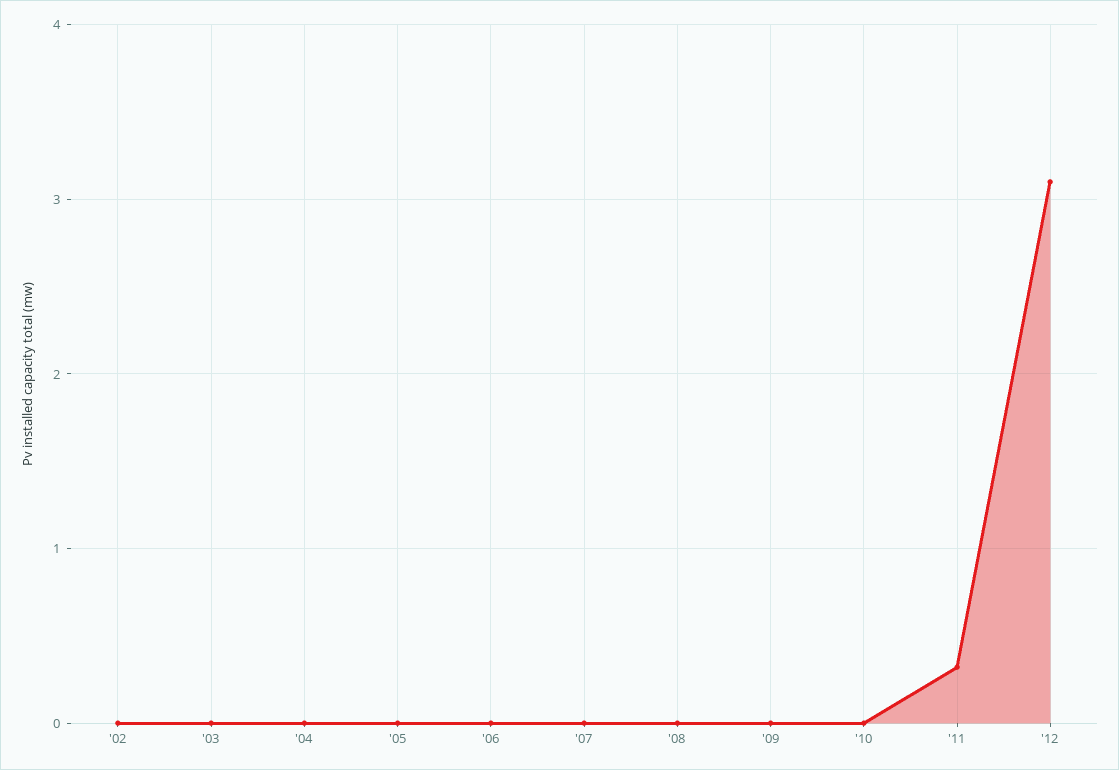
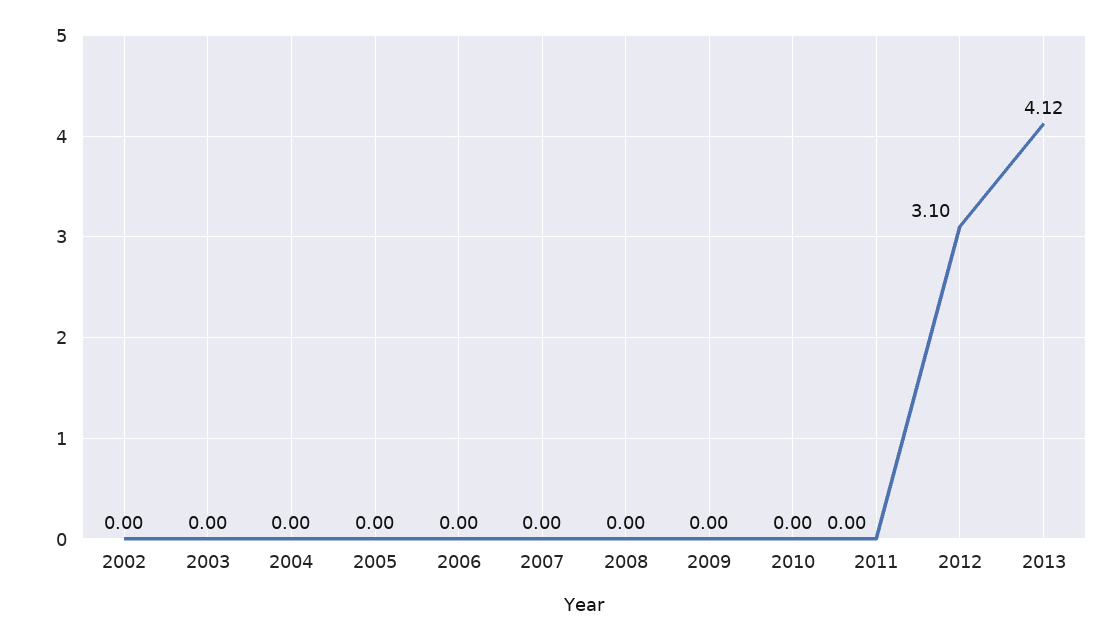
'11: 0.3 -> 0
2013: none -> 4.12

